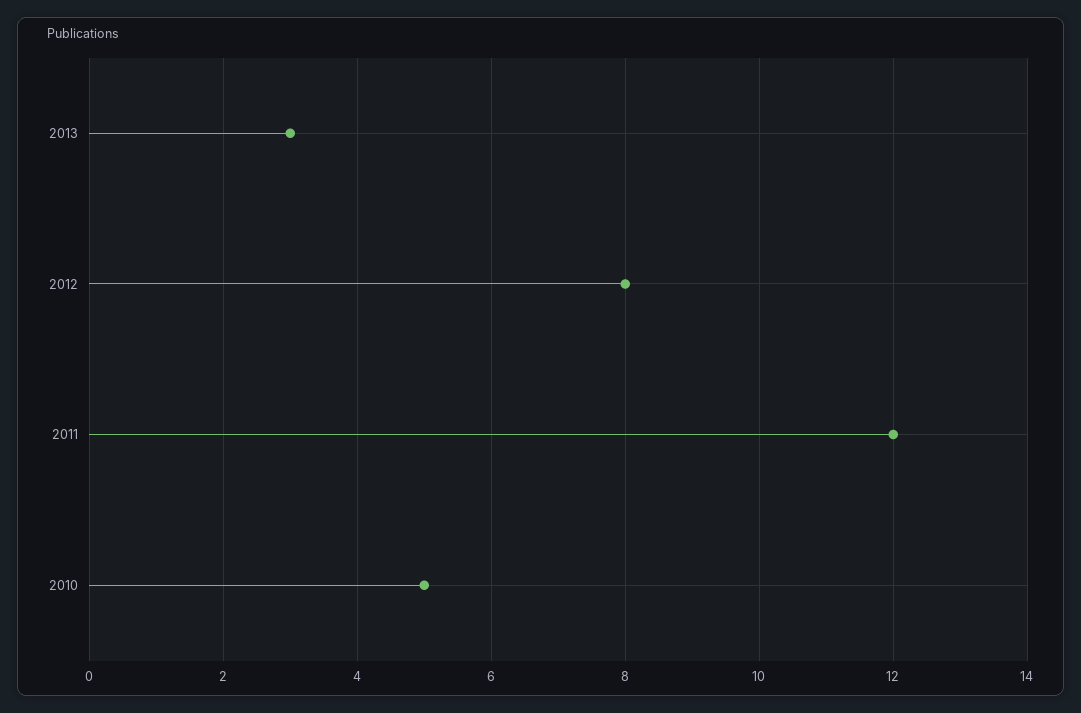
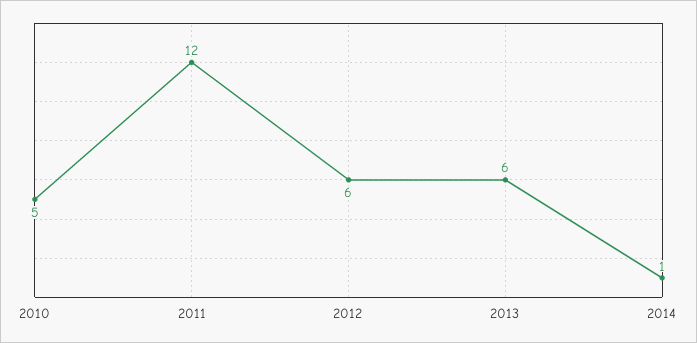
2013: 3 -> 6
2012: 8 -> 6
2014: none -> 1

